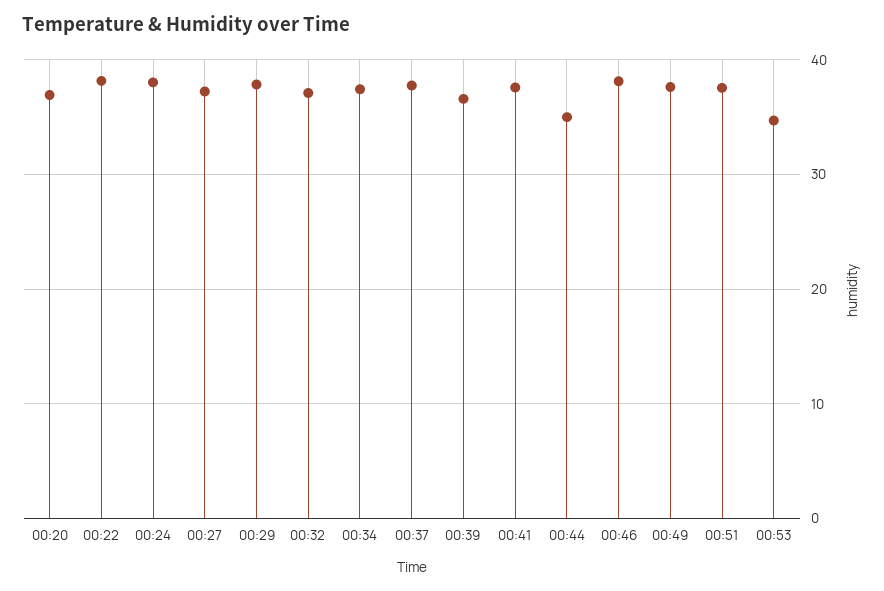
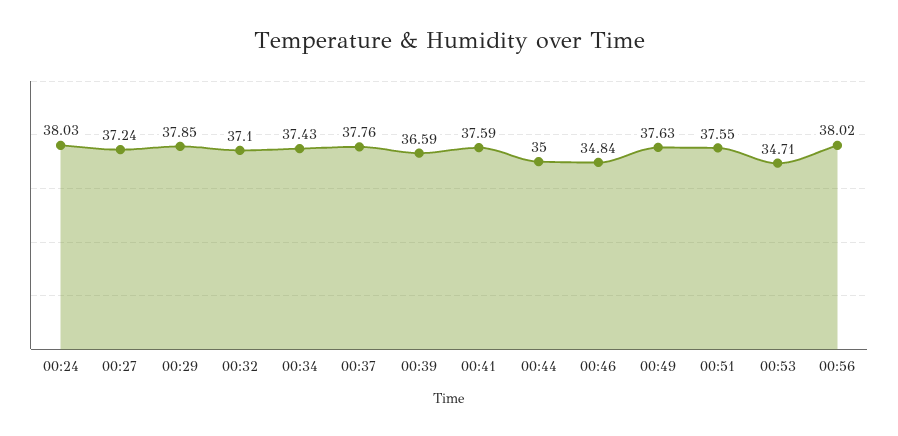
00:20: 37 -> none
00:22: 38 -> none
00:46: 38 -> 34.84
00:56: none -> 38.02

